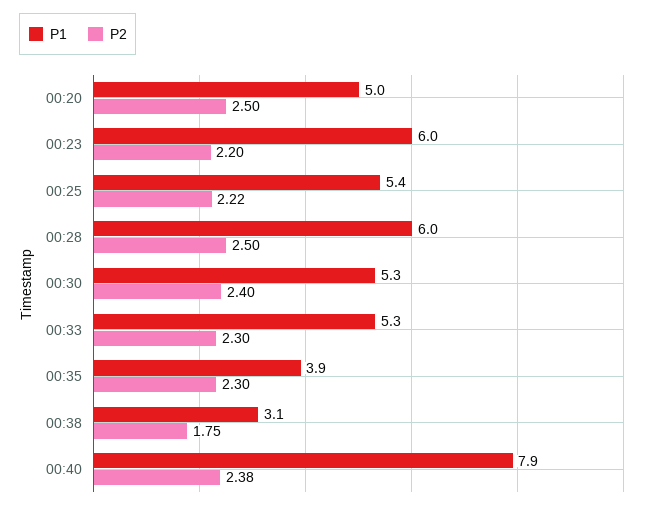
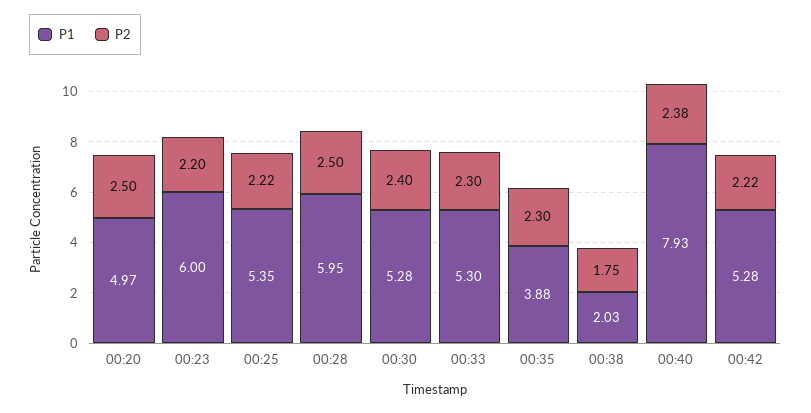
P1, 00:38: 3.1 -> 2.03
P1, 00:42: none -> 5.28
P2, 00:42: none -> 2.22

